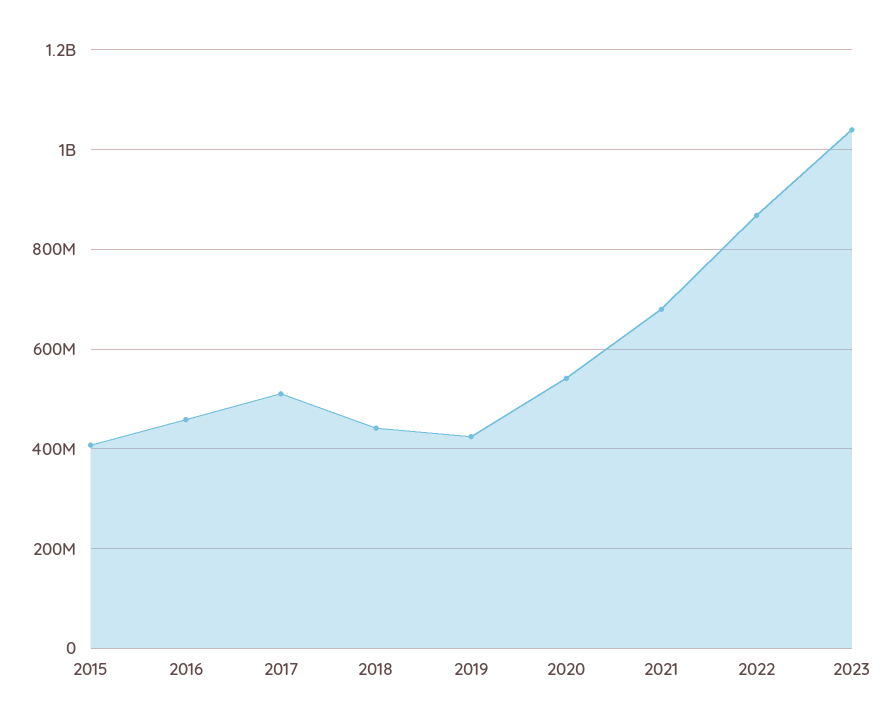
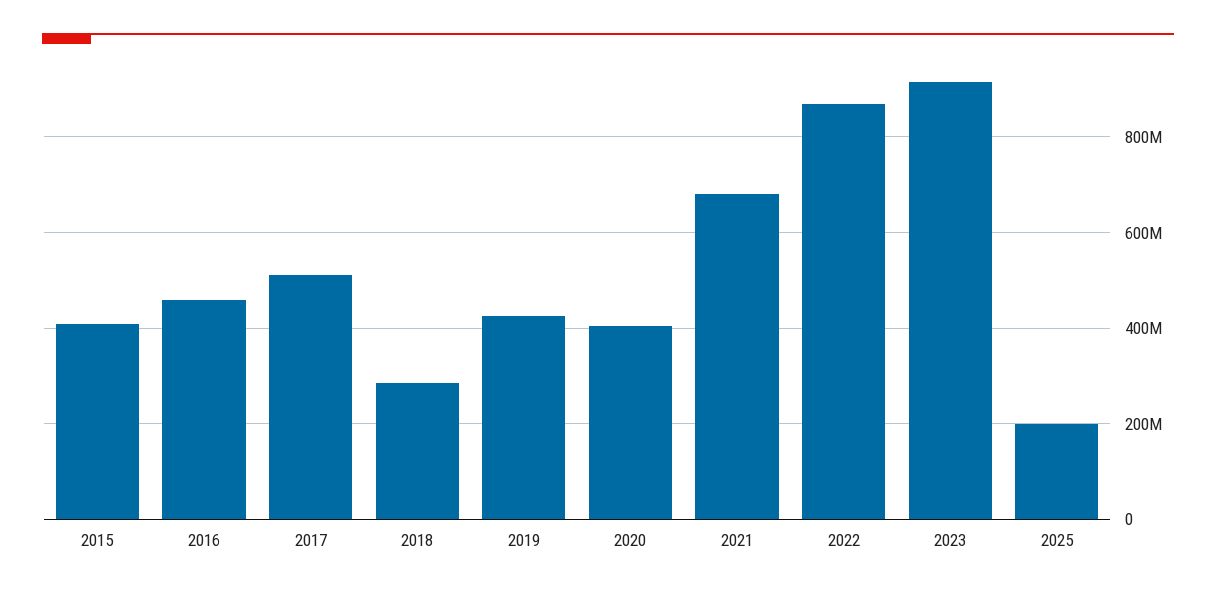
2018: 440000000 -> 280000000
2020: 540000000 -> 400000000
2023: 1040000000 -> 920000000
2025: none -> 200000000

